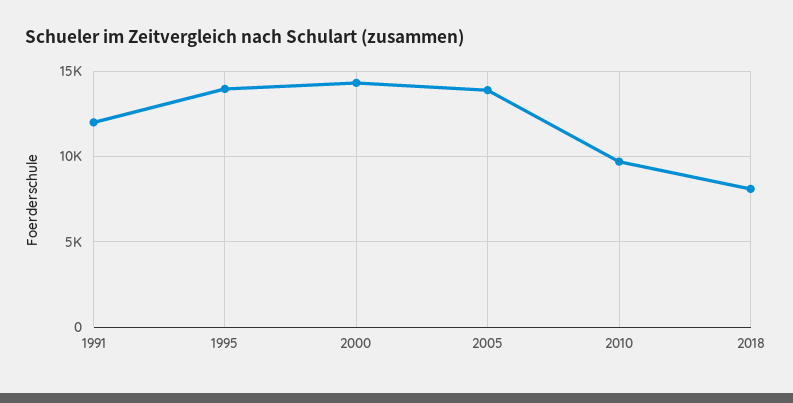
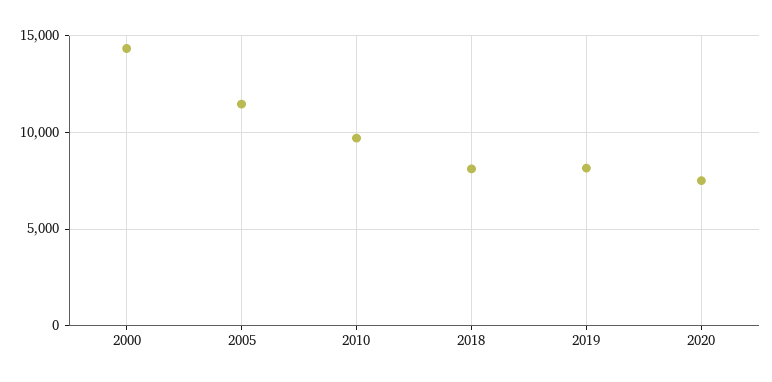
1991: 12000 -> none
1995: 14000 -> none
2005: 14000 -> 11500
2019: none -> 8000
2020: none -> 7500

